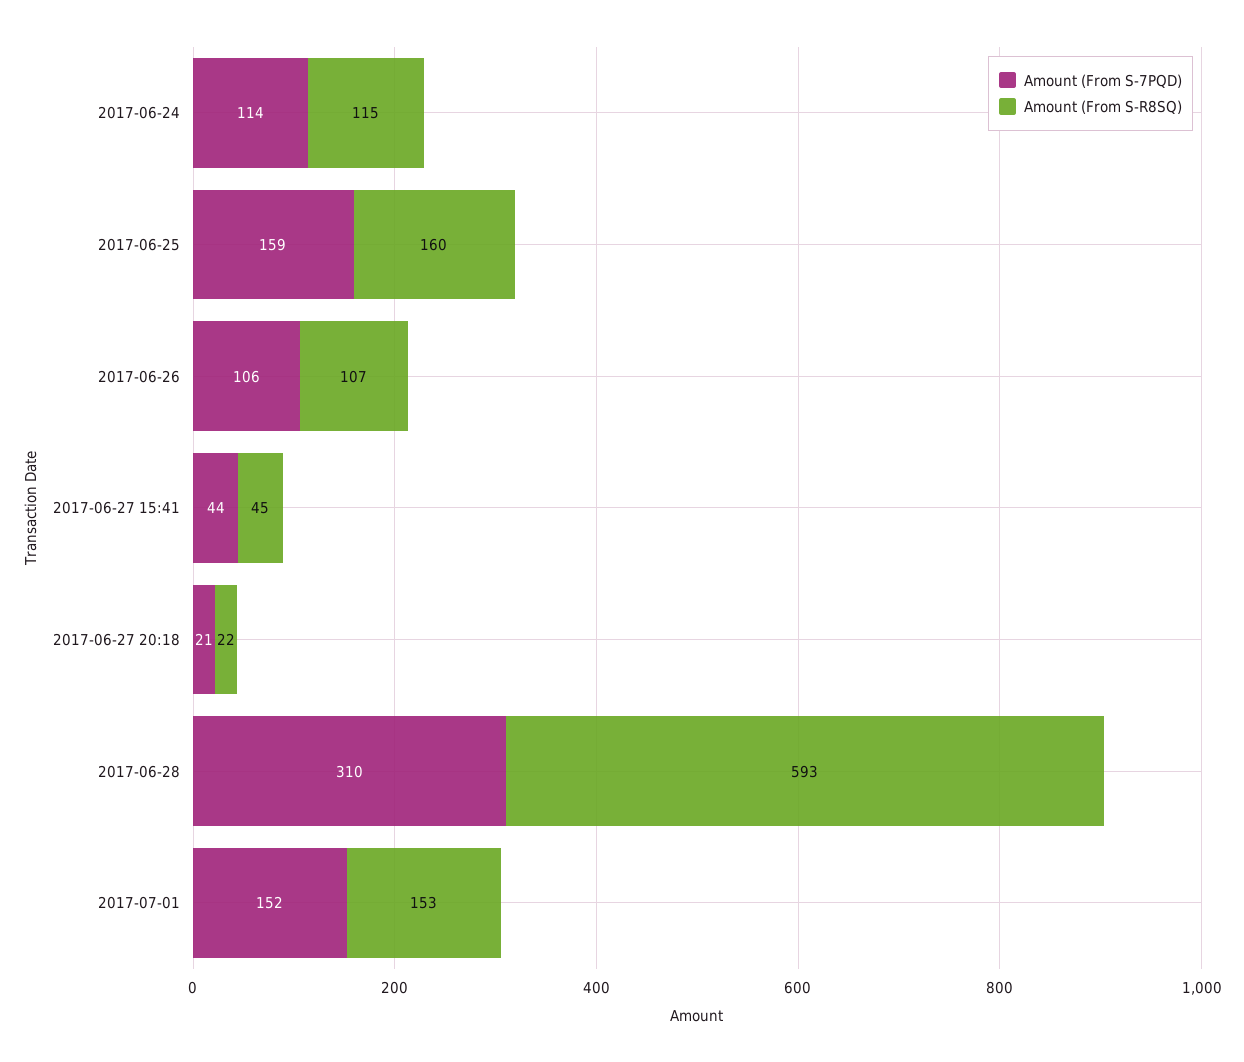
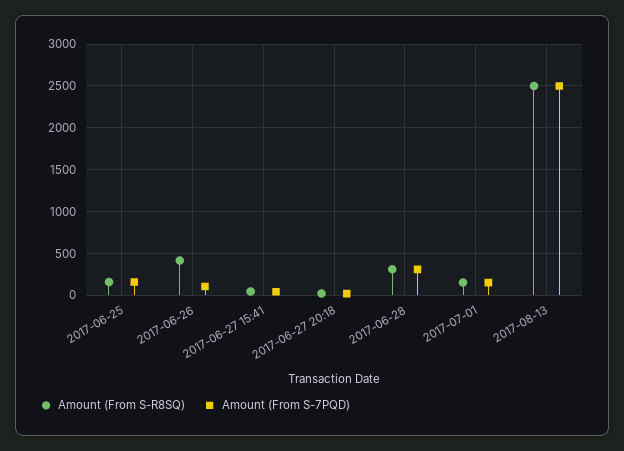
Amount (From S-7PQD), 2017-06-24: 114 -> none
Amount (From S-R8SQ), 2017-06-24: 115 -> none
Amount (From S-R8SQ), 2017-06-26: 107 -> 400
Amount (From S-R8SQ), 2017-06-28: 593 -> 300
Amount (From S-R8SQ), 2017-08-13: none -> 2500
Amount (From S-7PQD), 2017-08-13: none -> 2500

